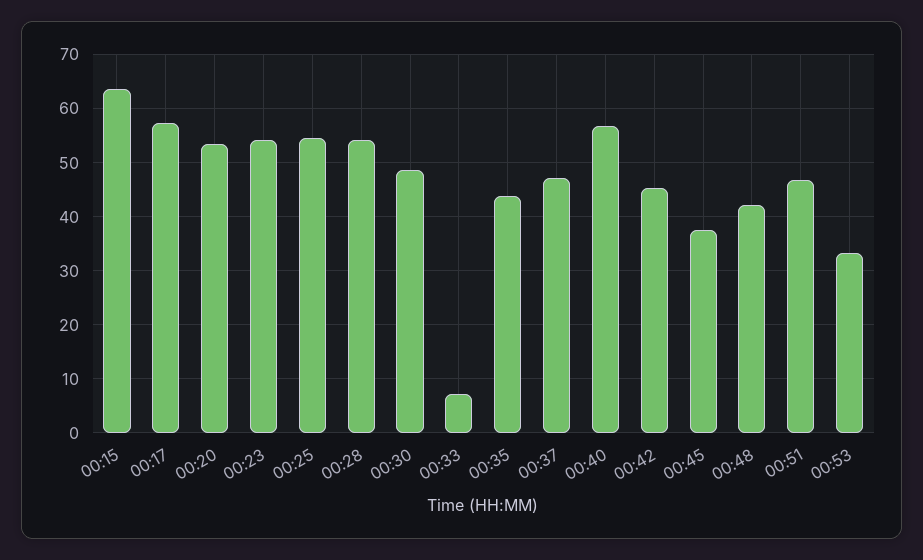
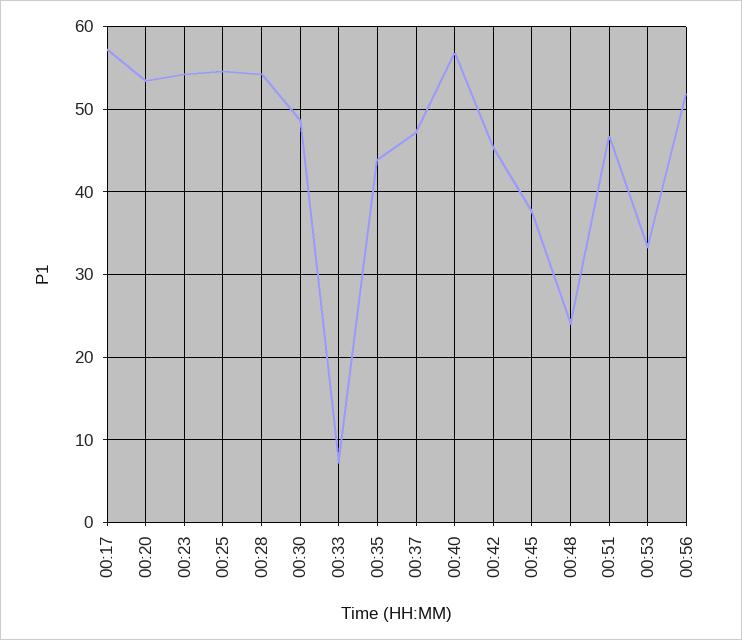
00:15: 64 -> none
00:48: 42 -> 24
00:56: none -> 52

